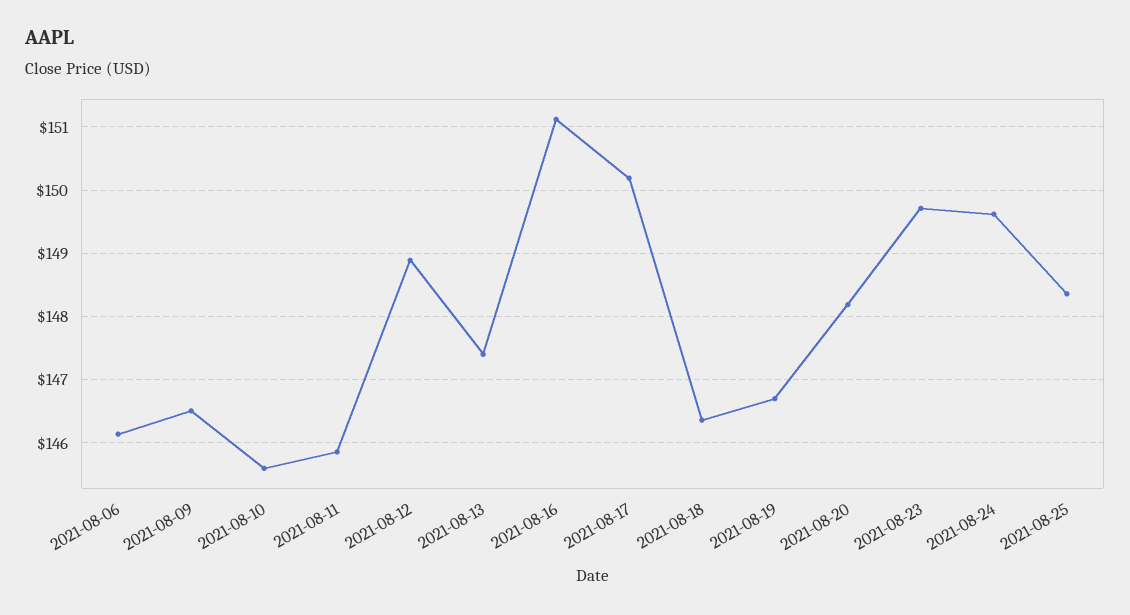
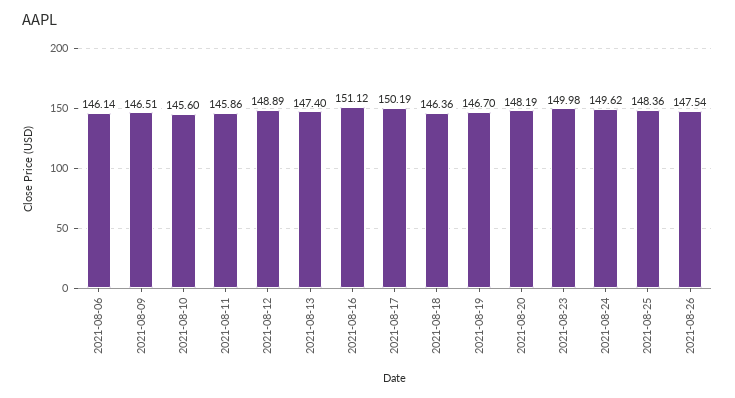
2021-08-23: 149.7 -> 149.98
2021-08-26: none -> 147.54

